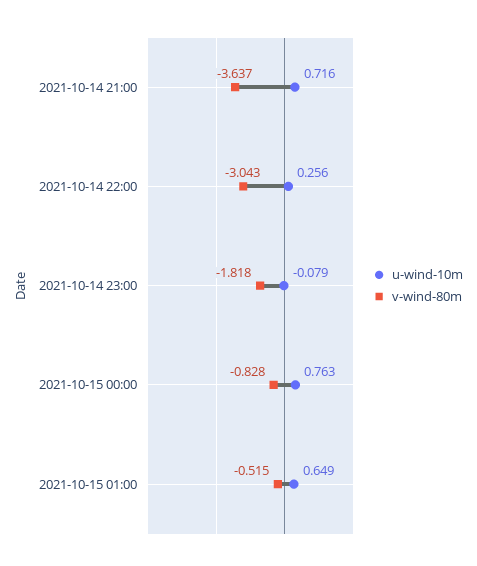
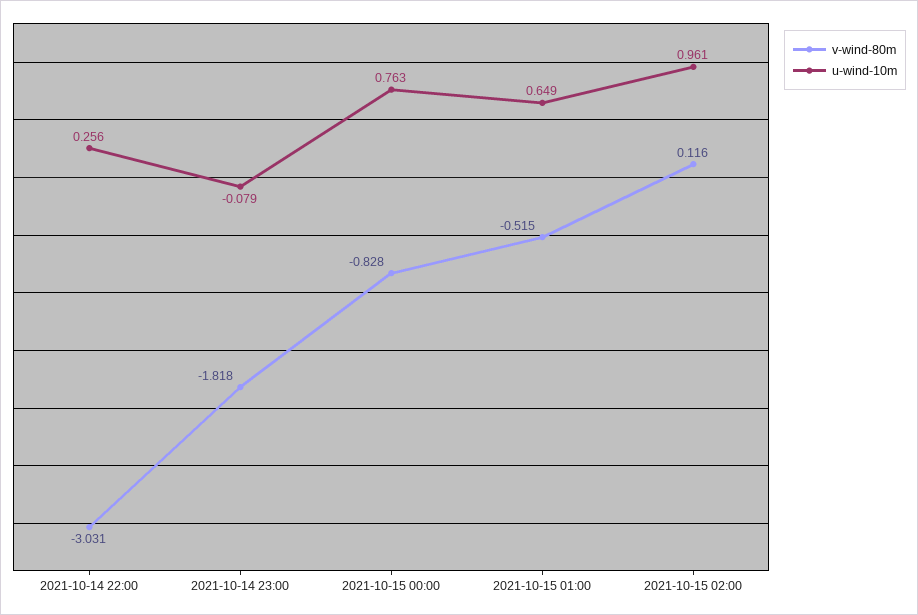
u-wind-10m, 2021-10-14 21:00: 0.716 -> none
v-wind-80m, 2021-10-14 21:00: -3.637 -> none
v-wind-80m, 2021-10-14 22:00: -3.043 -> -3.031
v-wind-80m, 2021-10-15 02:00: none -> 0.116
u-wind-10m, 2021-10-15 02:00: none -> 0.961

